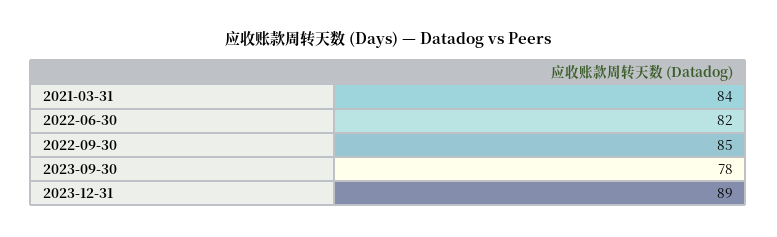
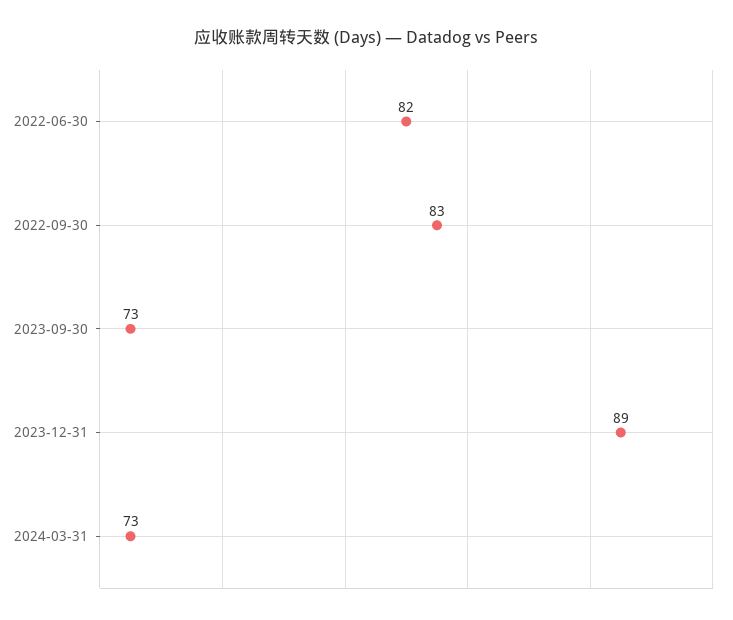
2021-03-31: 84 -> none
2022-09-30: 85 -> 83
2023-09-30: 78 -> 73
2024-03-31: none -> 73

